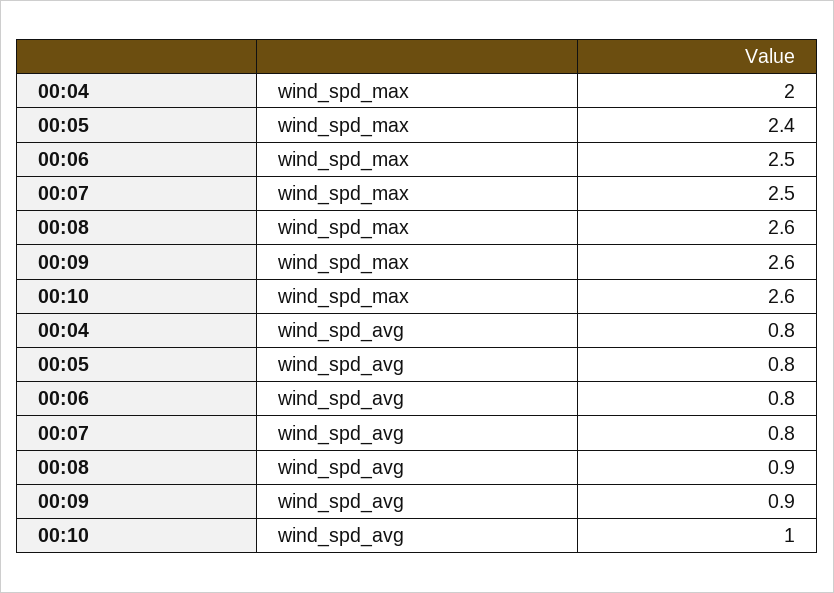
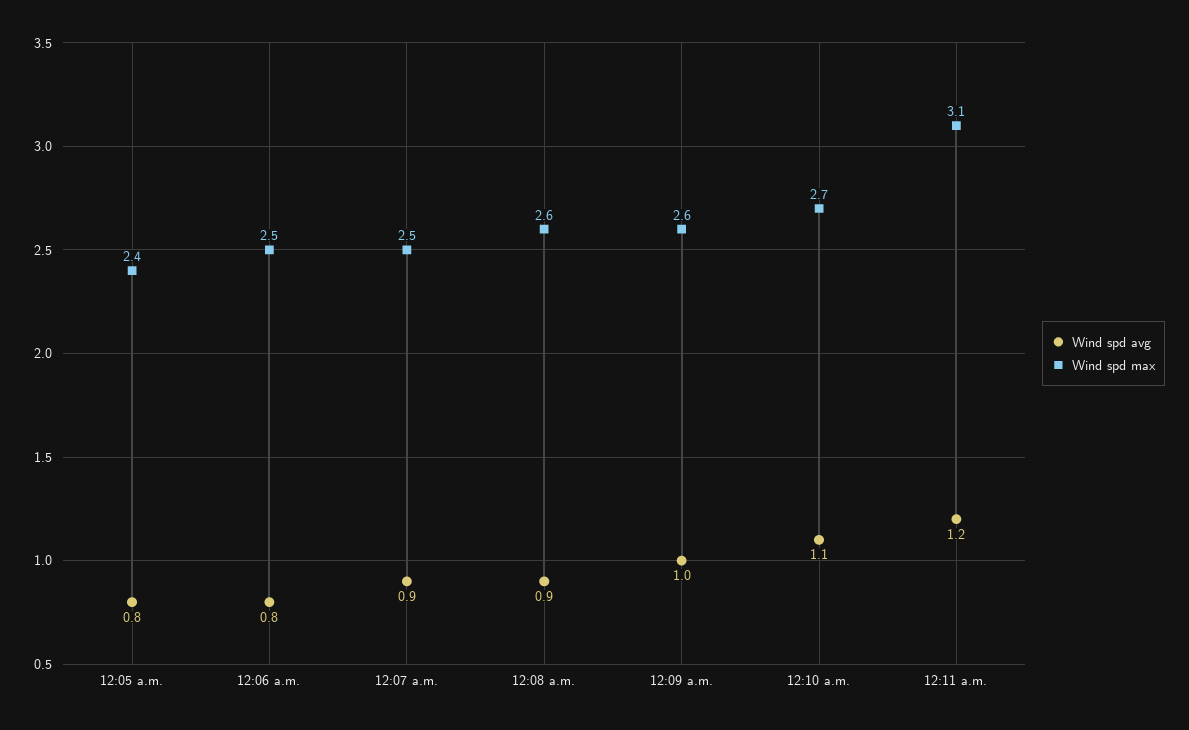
wind_spd_max, 00:04: 2 -> none
wind_spd_max, 00:10: 2.6 -> 2.7
wind_spd_avg, 00:04: 0.8 -> none
wind_spd_avg, 00:07: 0.8 -> 0.9
wind_spd_avg, 00:09: 0.9 -> 1
wind_spd_avg, 00:10: 1 -> 1.1
wind_spd_avg, 12:11 a.m.: none -> 1.2
wind_spd_max, 12:11 a.m.: none -> 3.1

